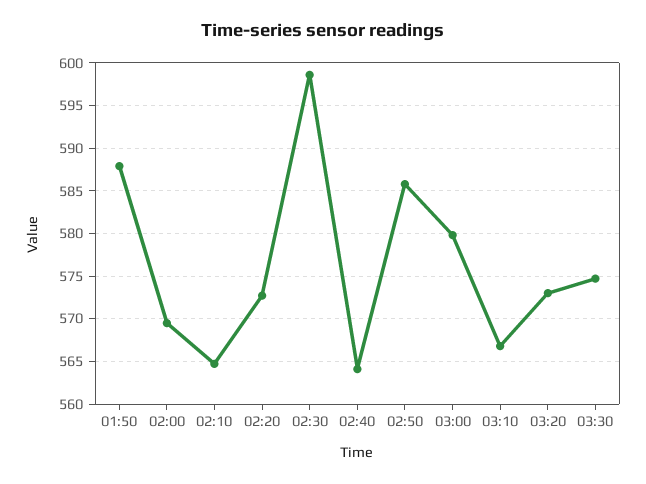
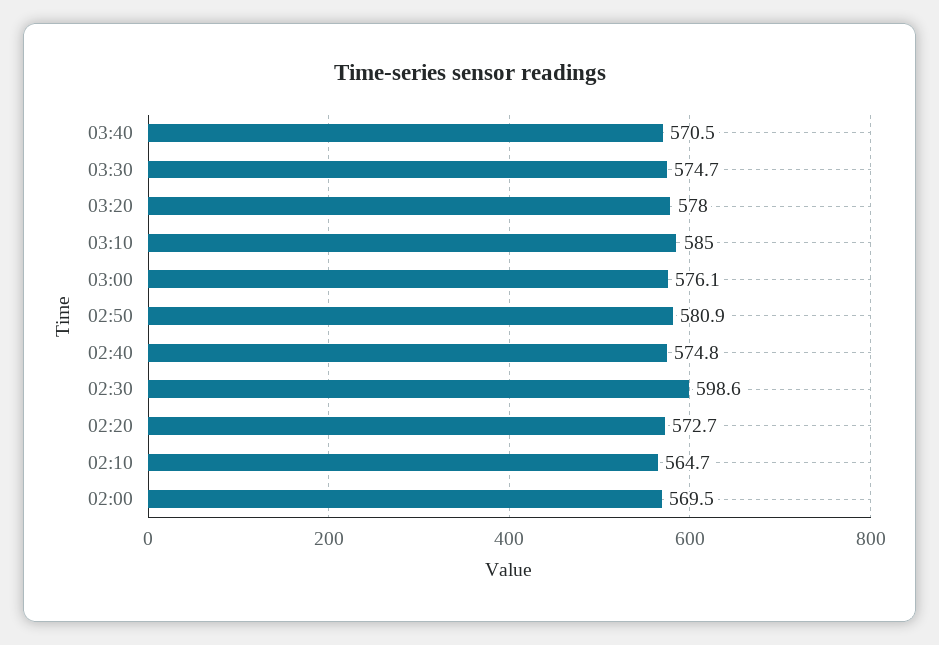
01:50: 588 -> none
02:40: 564 -> 574.8
02:50: 586 -> 580.9
03:00: 580 -> 576.1
03:10: 567 -> 585
03:20: 573 -> 578
03:40: none -> 570.5

